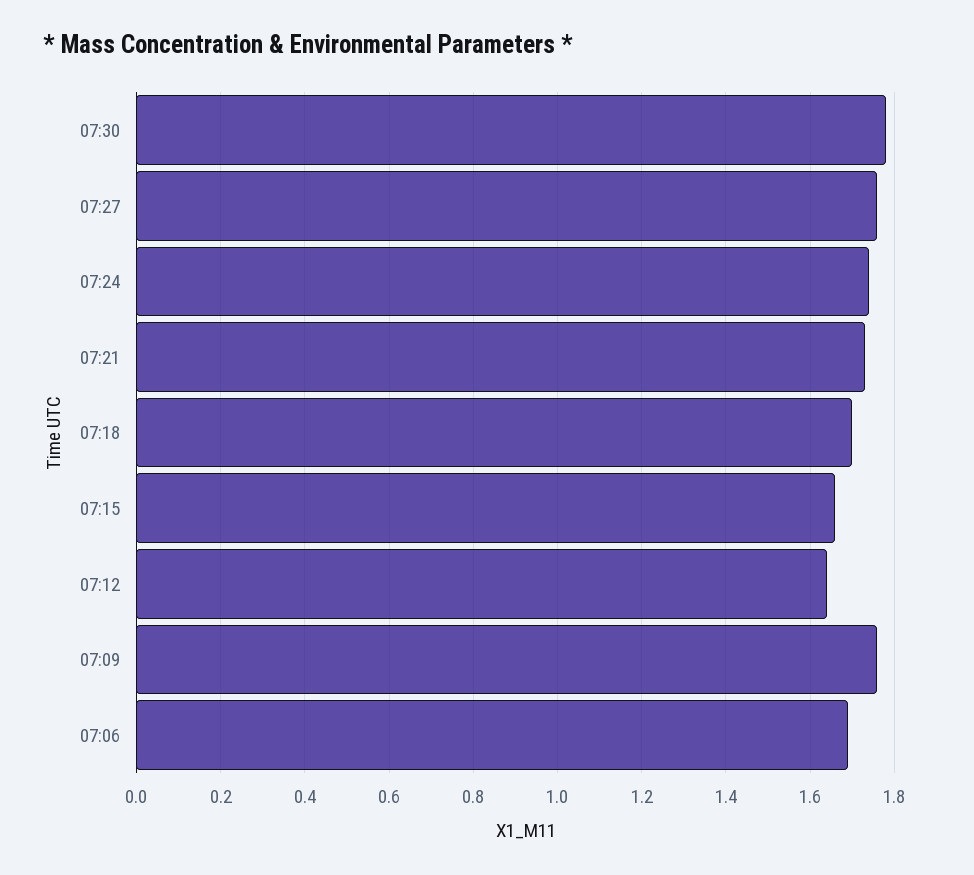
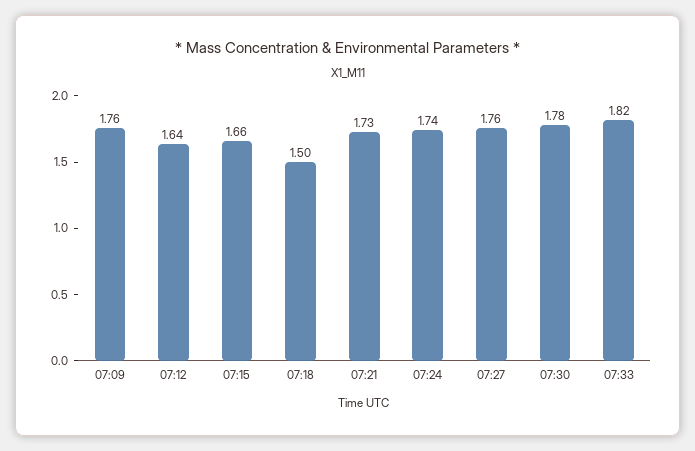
07:18: 1.7 -> 1.5
07:06: 1.7 -> none
07:33: none -> 1.82

